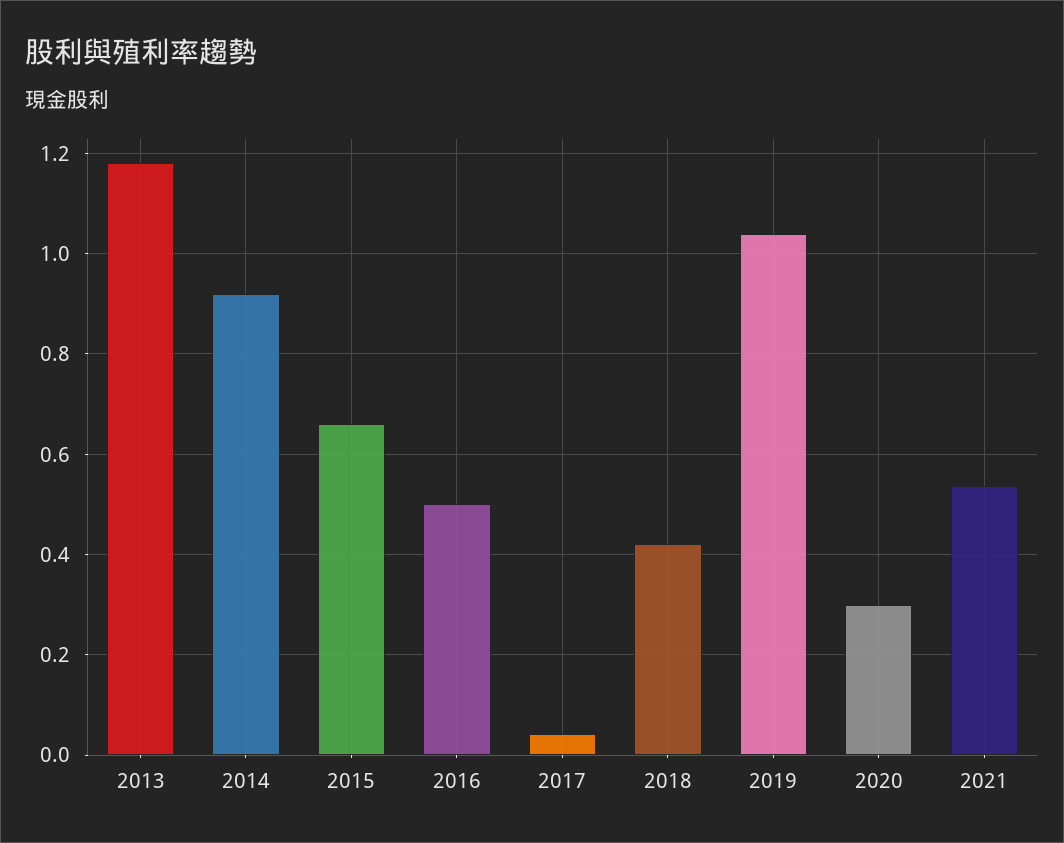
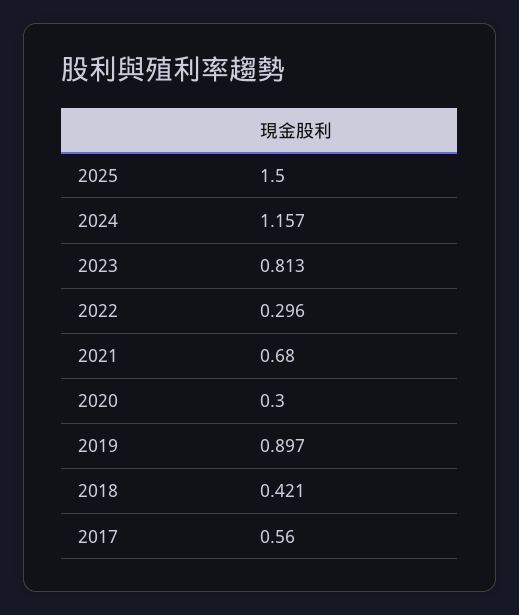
2013: 1.18 -> none
2014: 0.92 -> none
2015: 0.66 -> none
2016: 0.5 -> none
2017: 0.04 -> 0.56
2019: 1.04 -> 0.897
2021: 0.54 -> 0.68
2025: none -> 1.5
2024: none -> 1.157
2023: none -> 0.813
2022: none -> 0.296

